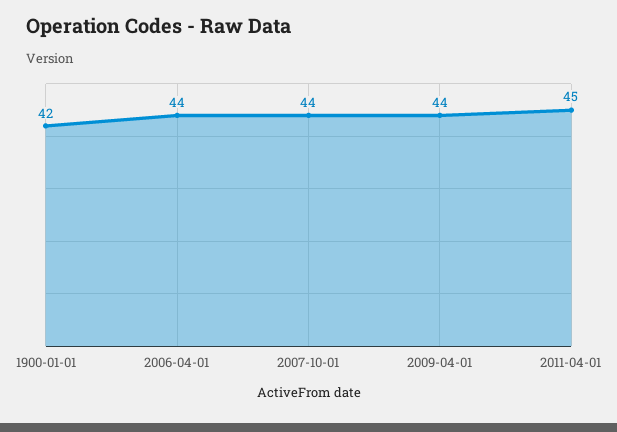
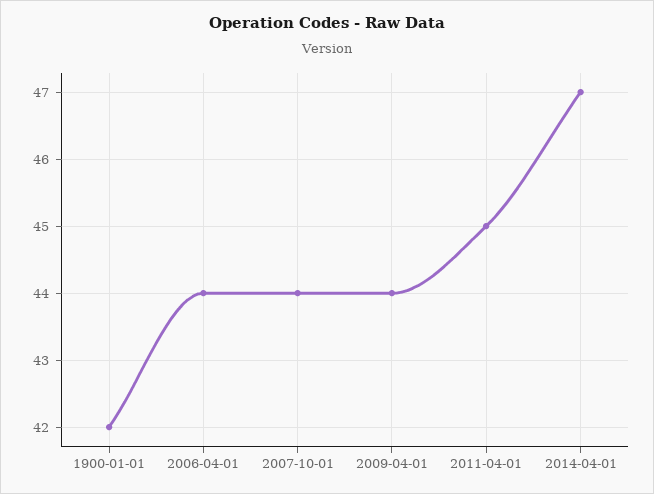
2014-04-01: none -> 47

